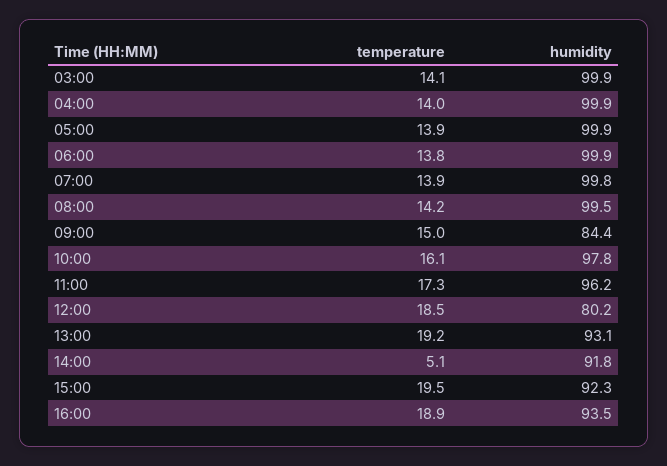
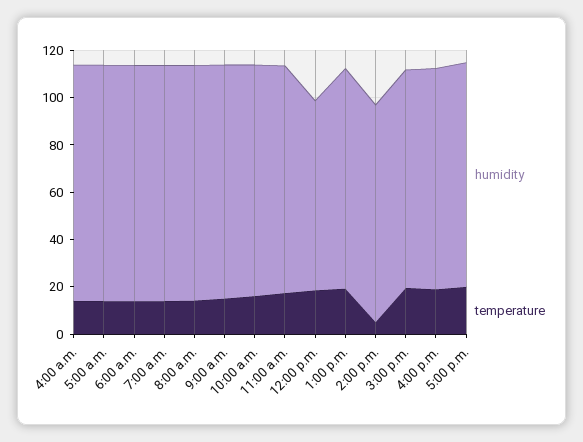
temperature, 03:00: 14.1 -> none
humidity, 03:00: 99.9 -> none
humidity, 09:00: 84.4 -> 100
humidity, 5:00 p.m.: none -> 95
temperature, 5:00 p.m.: none -> 20

